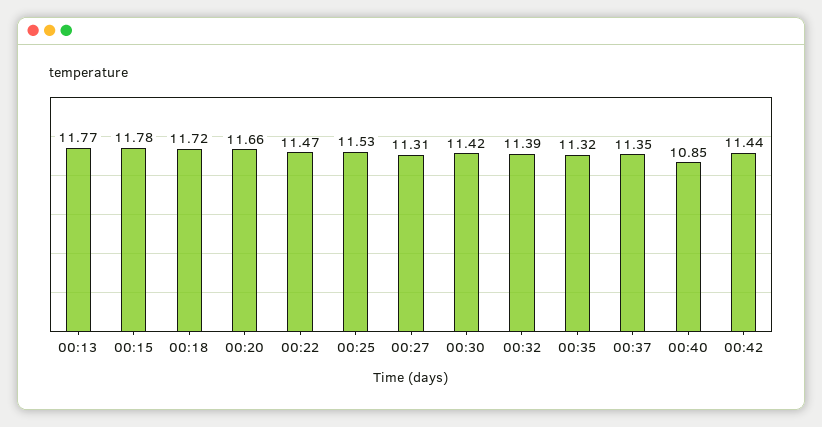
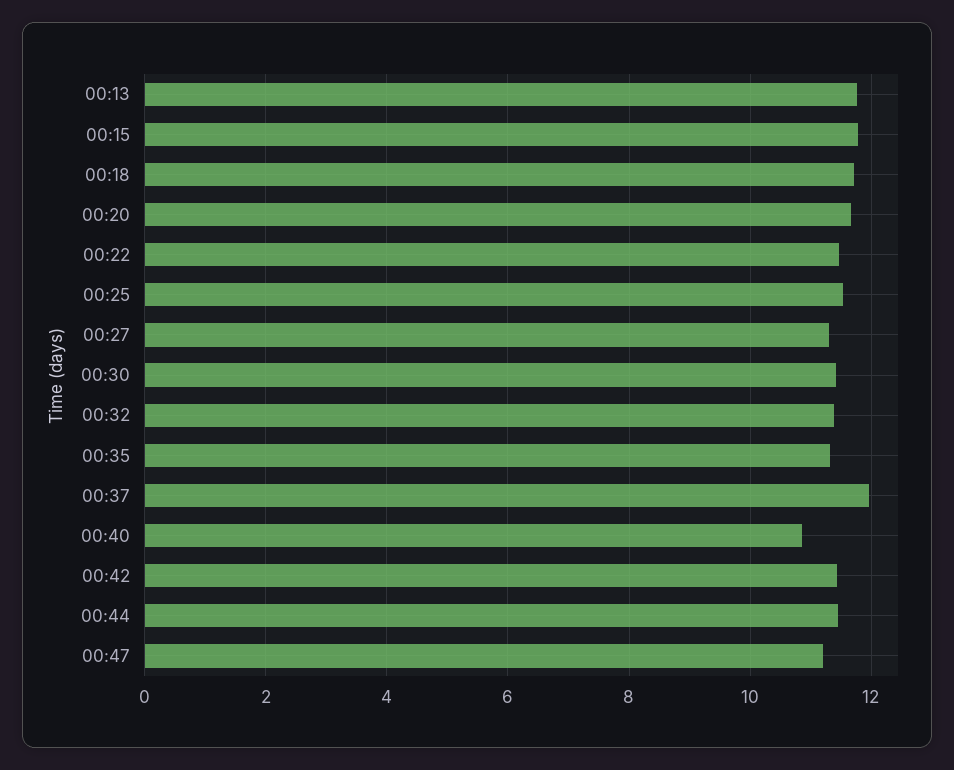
00:37: 11.35 -> 12
00:44: none -> 11.4
00:47: none -> 11.2

